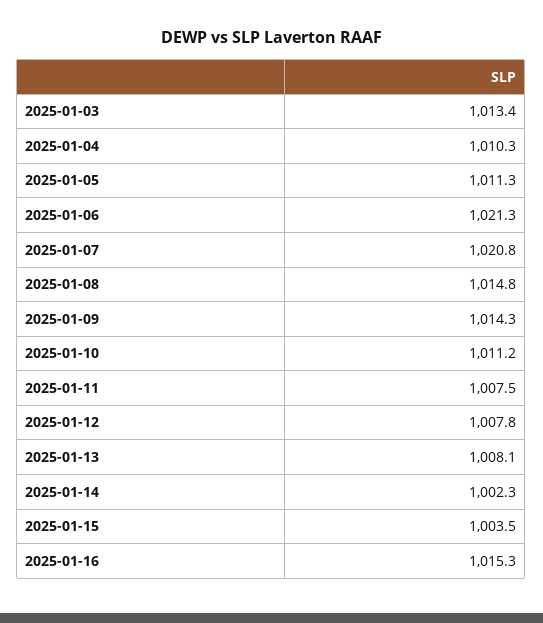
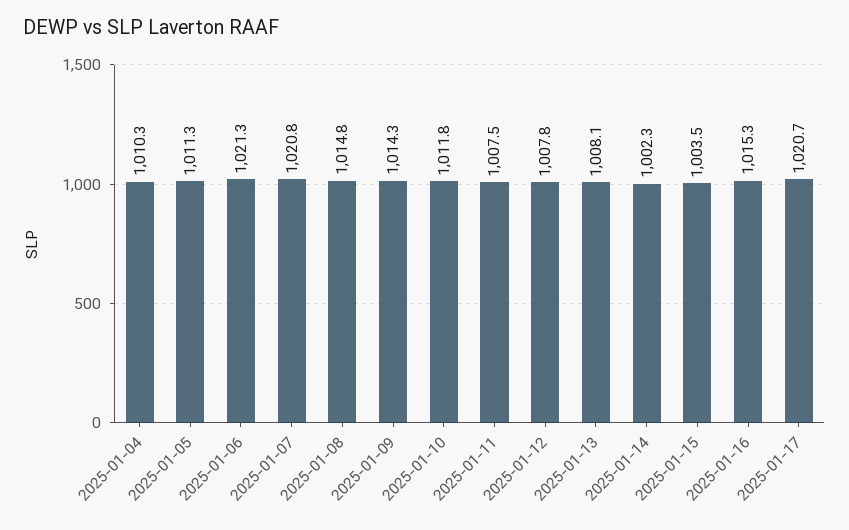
2025-01-03: 1013.4 -> none
2025-01-10: 1011.2 -> 1011.8
2025-01-17: none -> 1020.7

